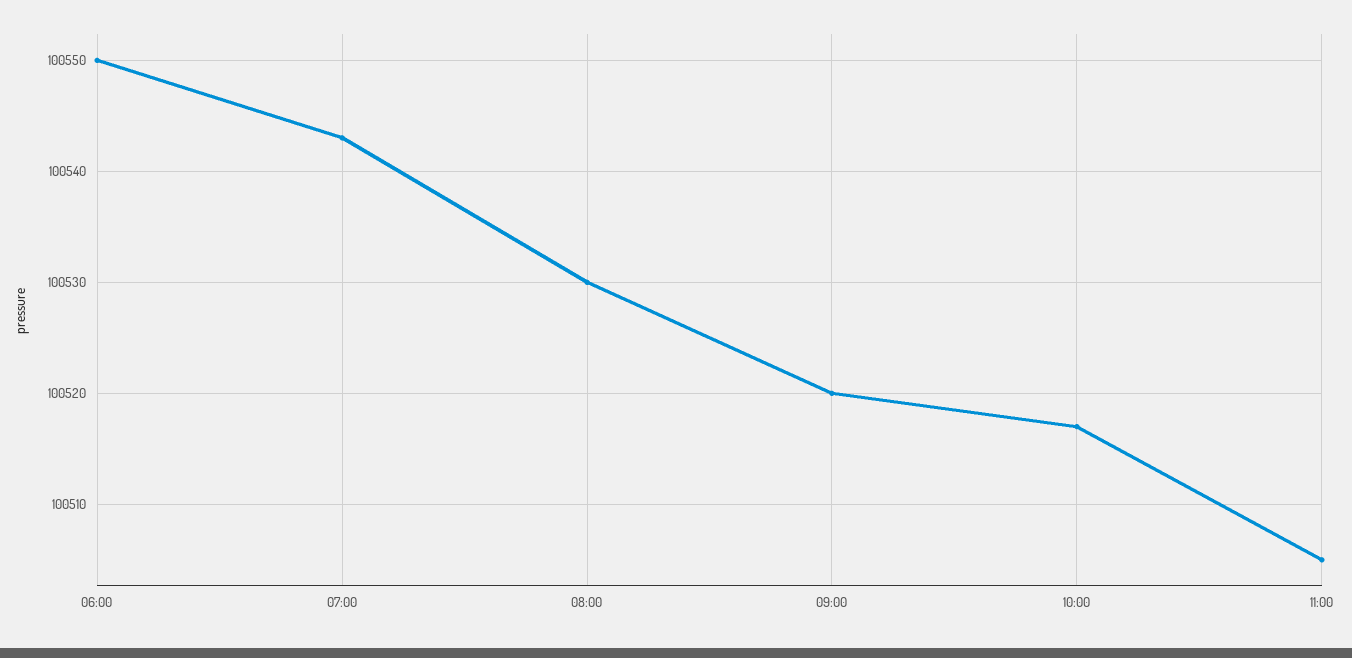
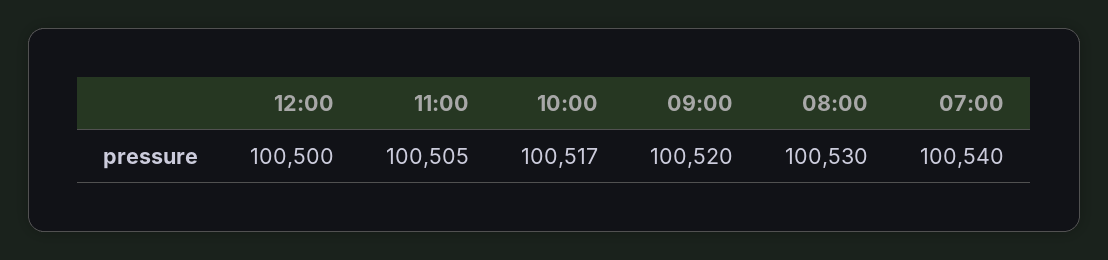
06:00: 100550 -> none
07:00: 100543 -> 100540
12:00: none -> 100500

